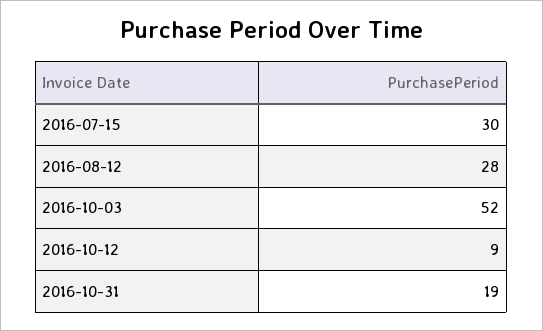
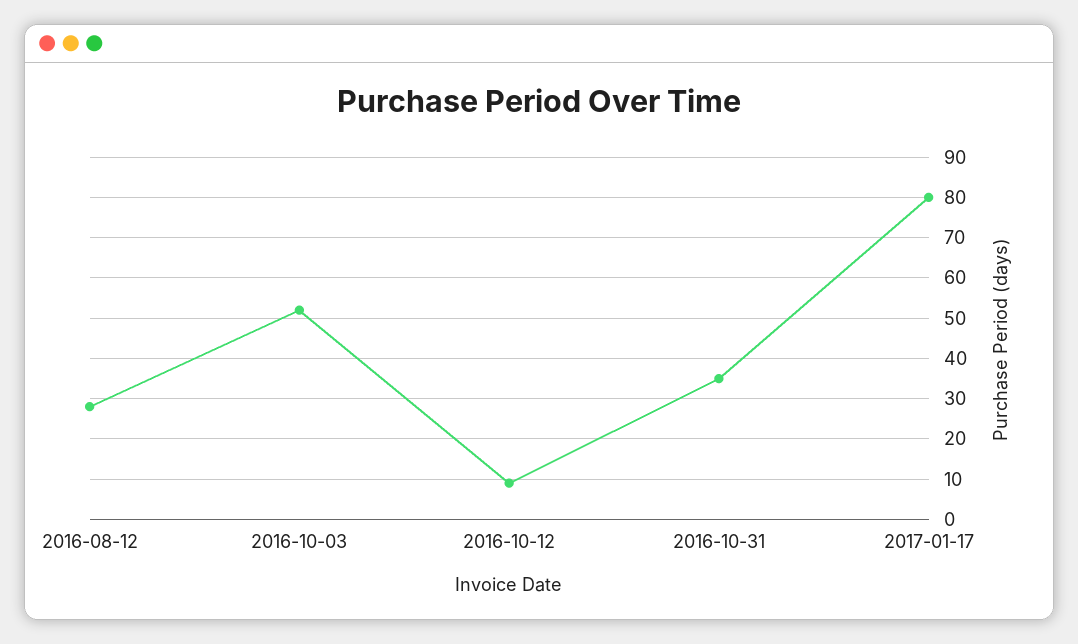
2016-07-15: 30 -> none
2016-10-31: 19 -> 35
2017-01-17: none -> 80

